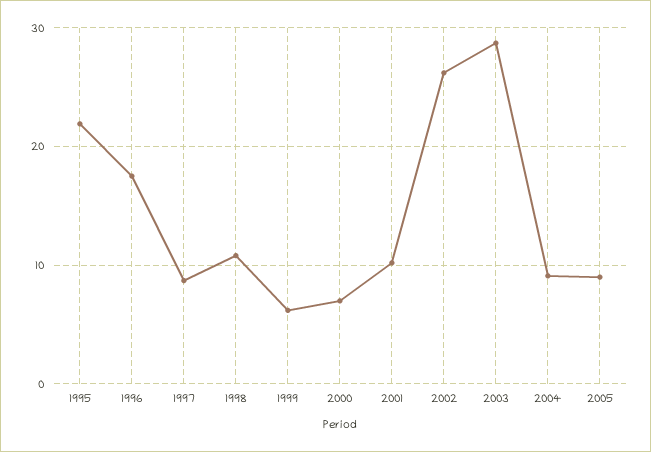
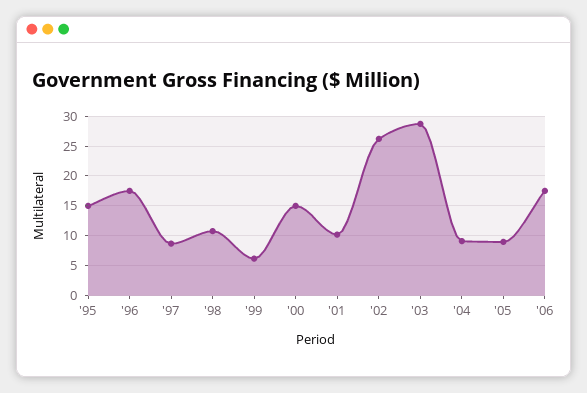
1995: 22 -> 15
2000: 7 -> 15
'06: none -> 17.5

